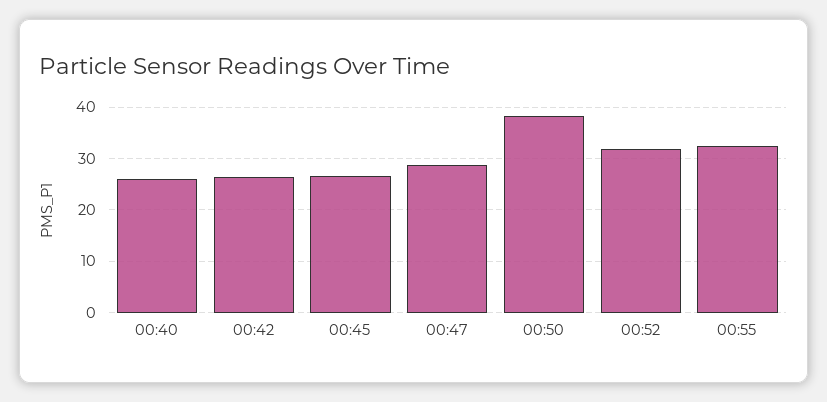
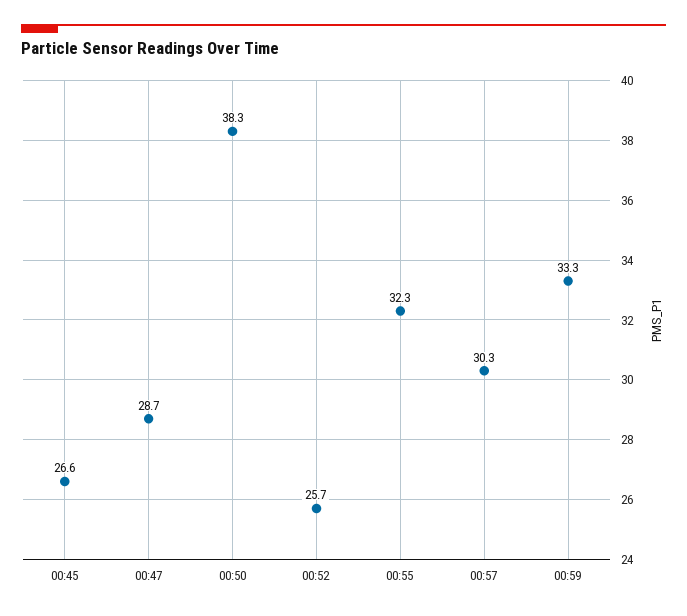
00:40: 26 -> none
00:42: 26 -> none
00:52: 32 -> 25.7
00:57: none -> 30.3
00:59: none -> 33.3

